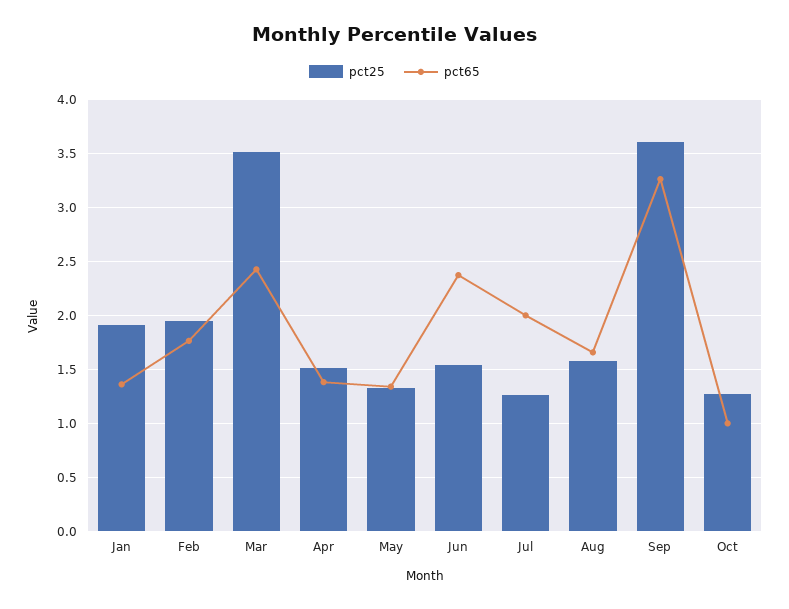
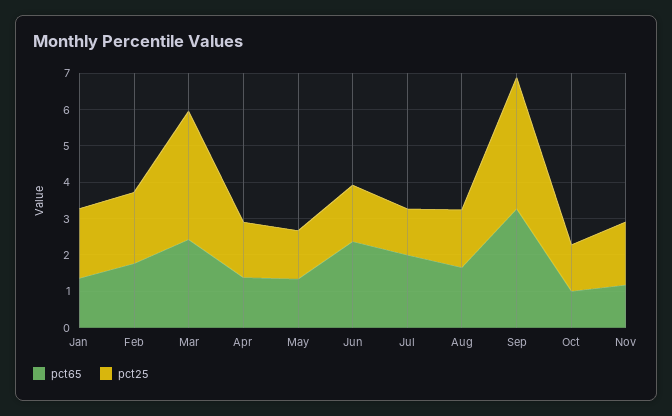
pct65, Nov: none -> 1.25
pct25, Nov: none -> 1.75

